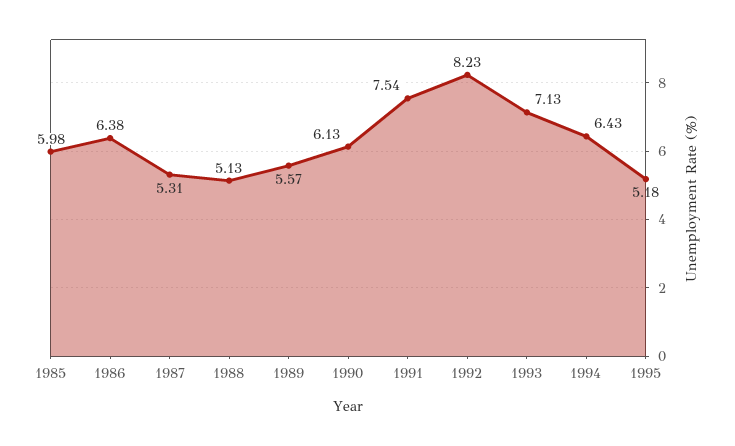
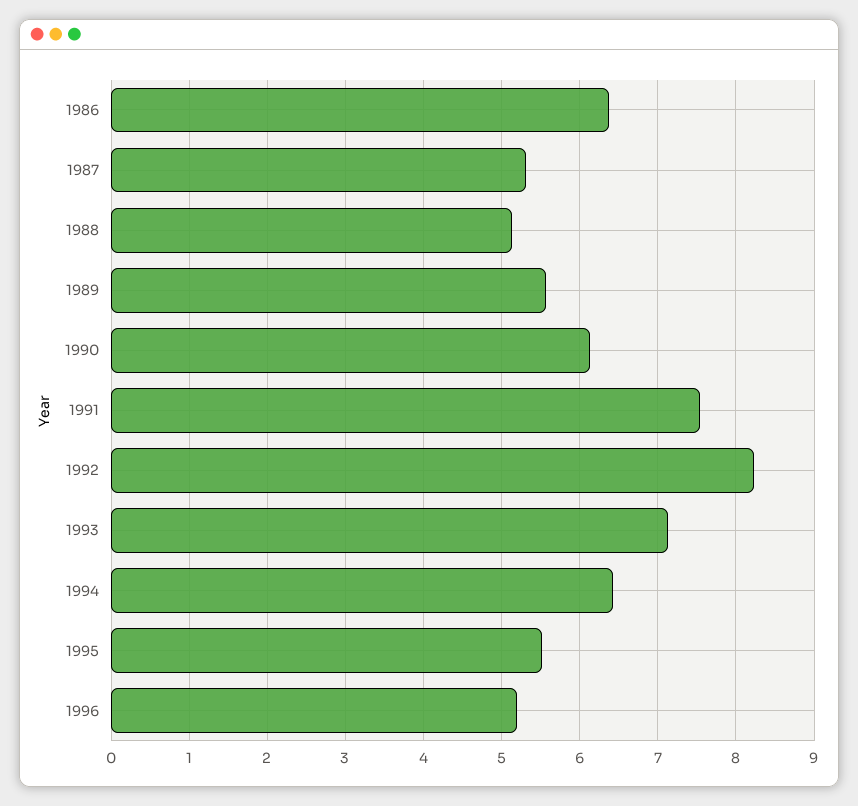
1985: 5.98 -> none
1995: 5.18 -> 5.5
1996: none -> 5.2

